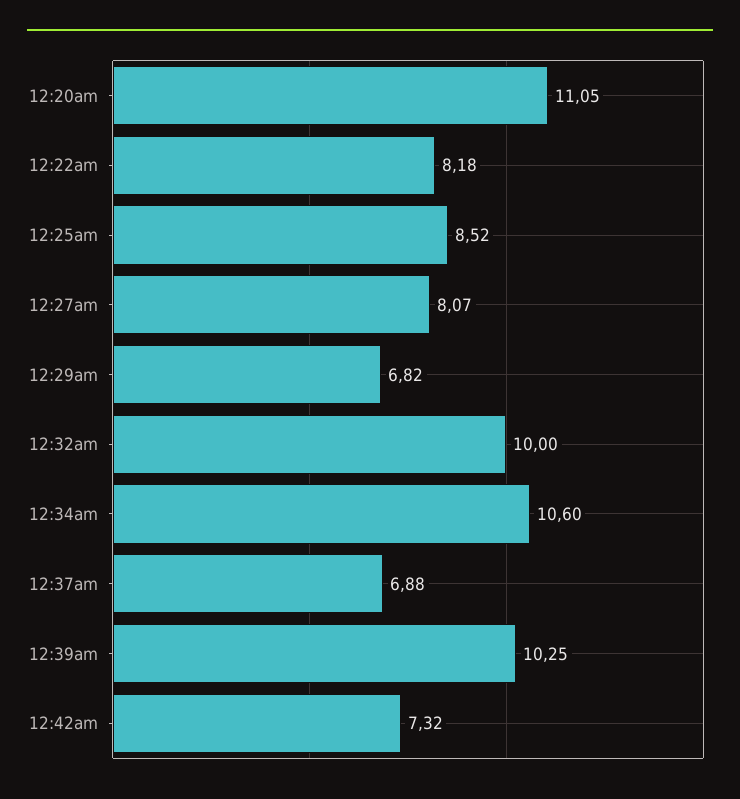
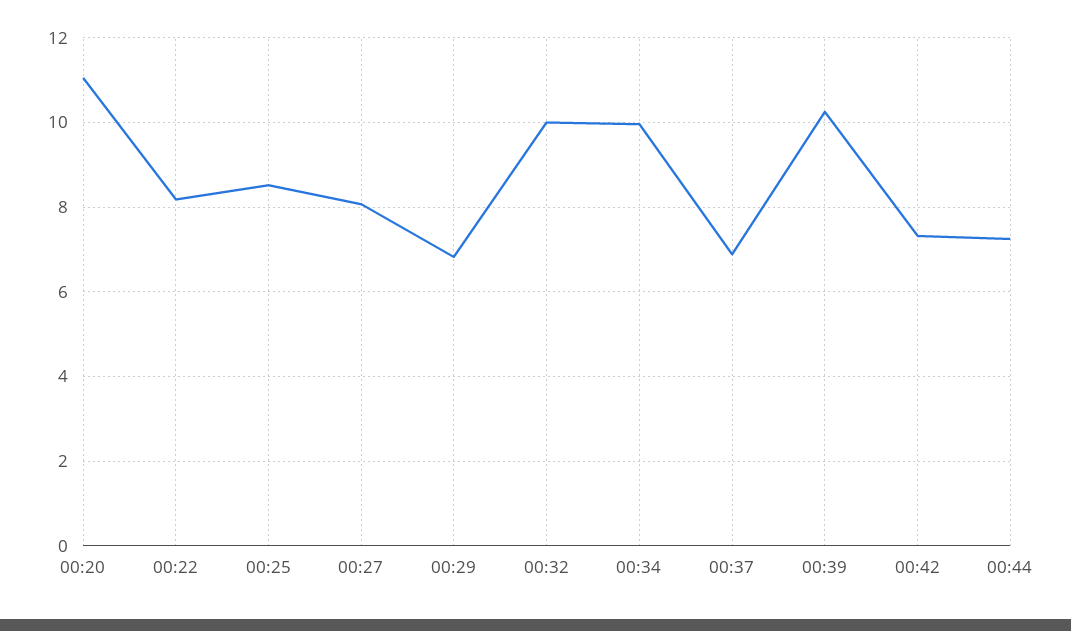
12:34am: 10.6 -> 10
00:44: none -> 7.2

